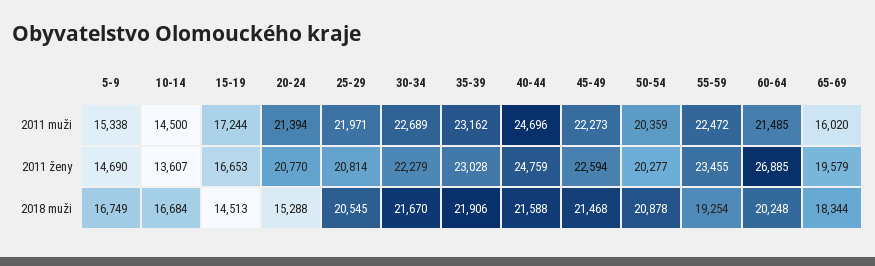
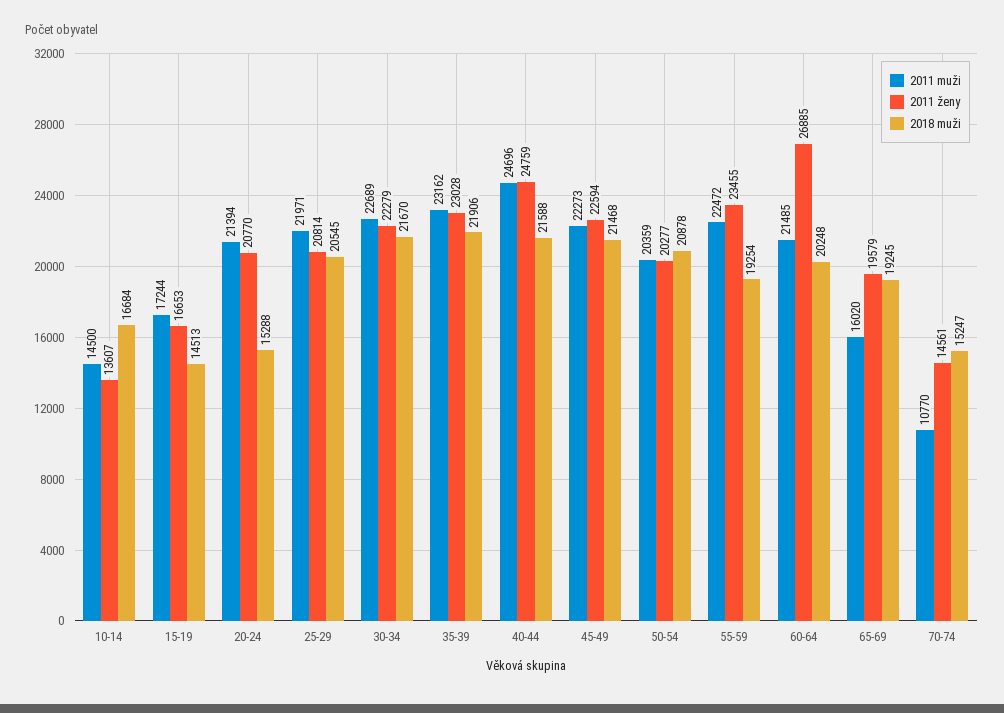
2011 muži, 5-9: 15338 -> none
2011 ženy, 5-9: 14690 -> none
2018 muži, 5-9: 16749 -> none
2018 muži, 65-69: 18344 -> 19245
2011 muži, 70-74: none -> 10770
2011 ženy, 70-74: none -> 14561
2018 muži, 70-74: none -> 15247

